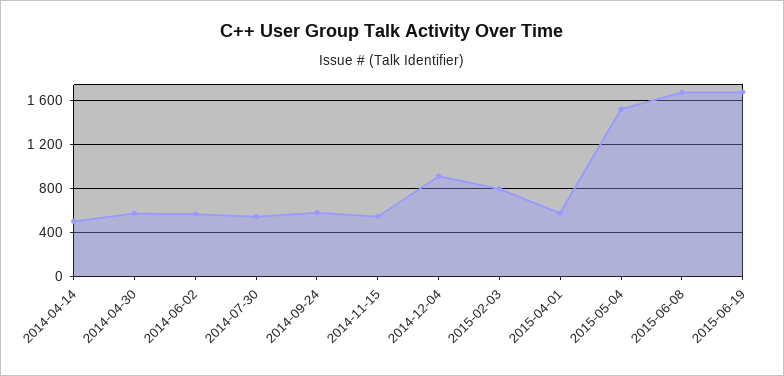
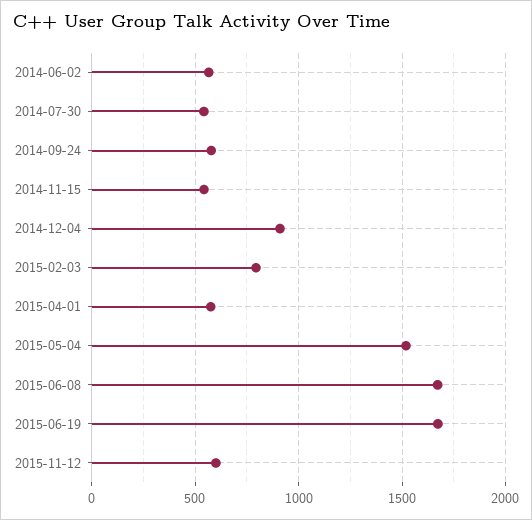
2014-04-14: 500 -> none
2014-04-30: 600 -> none
2015-11-12: none -> 600

